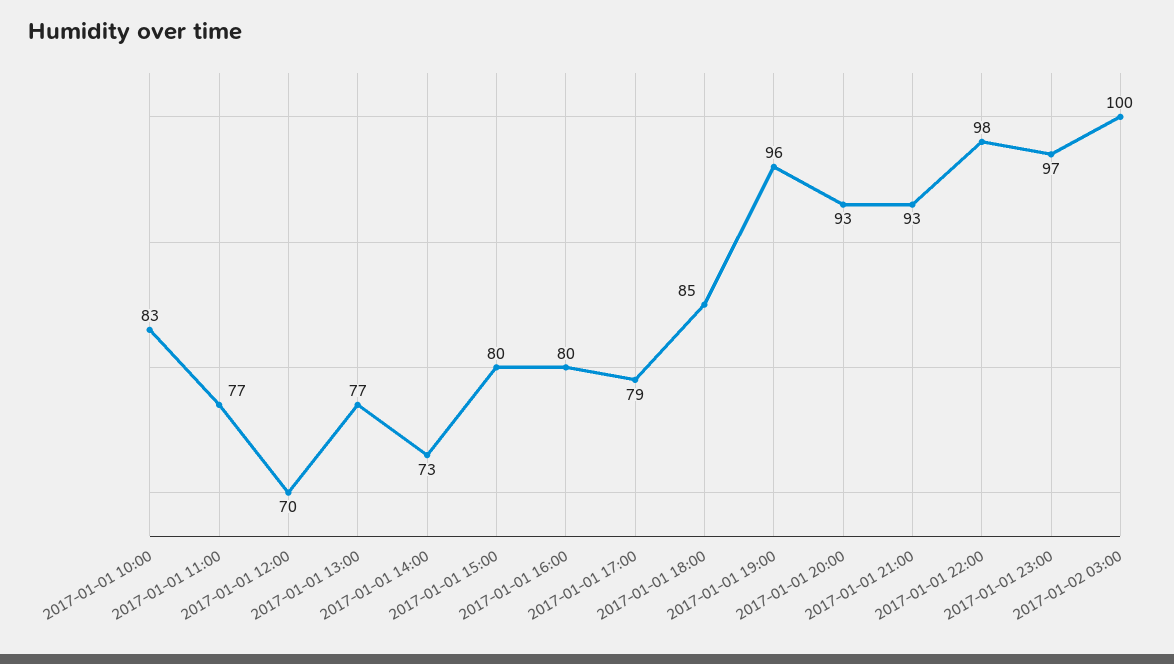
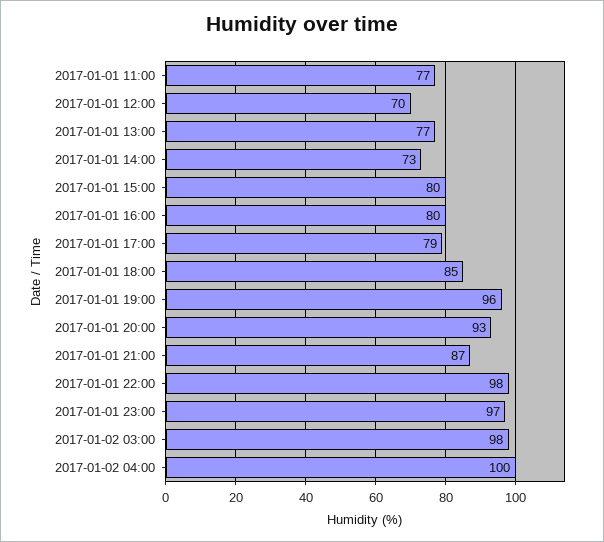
2017-01-01 10:00: 83 -> none
2017-01-01 21:00: 93 -> 87
2017-01-02 03:00: 100 -> 98
2017-01-02 04:00: none -> 100

